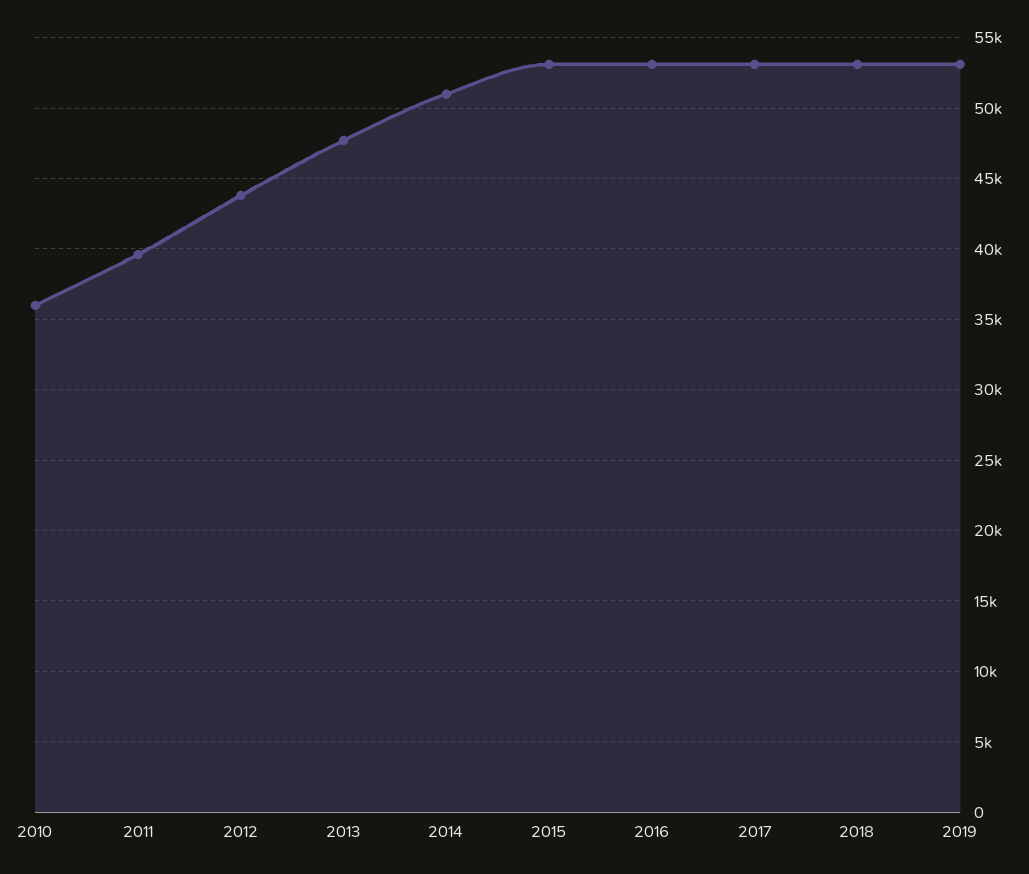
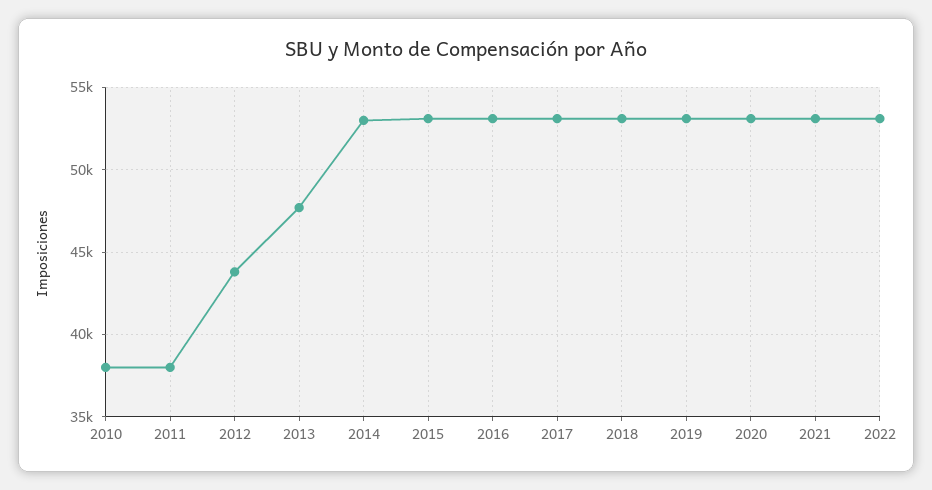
2010: 36000 -> 38000
2011: 39500 -> 38000
2014: 51000 -> 53000
2020: none -> 53000
2021: none -> 53000
2022: none -> 53000

